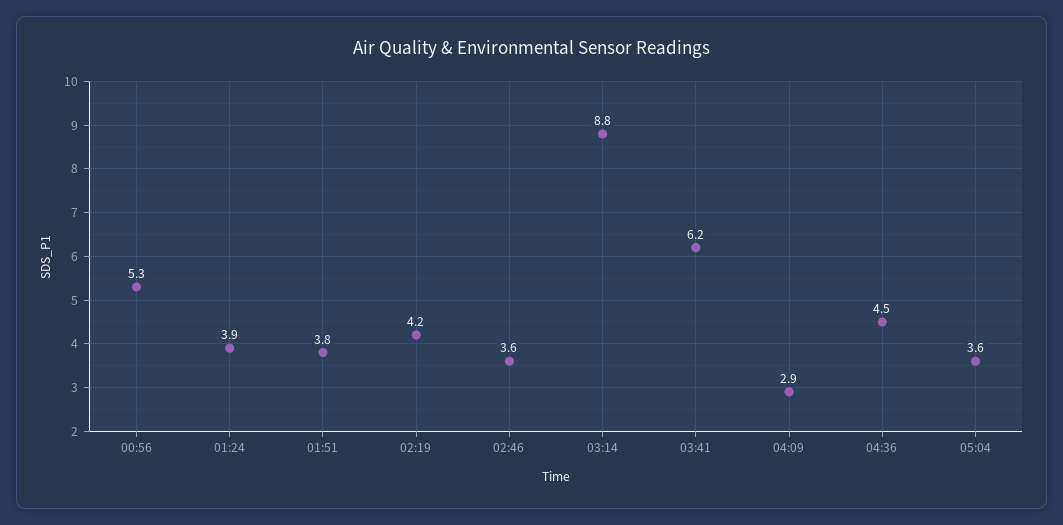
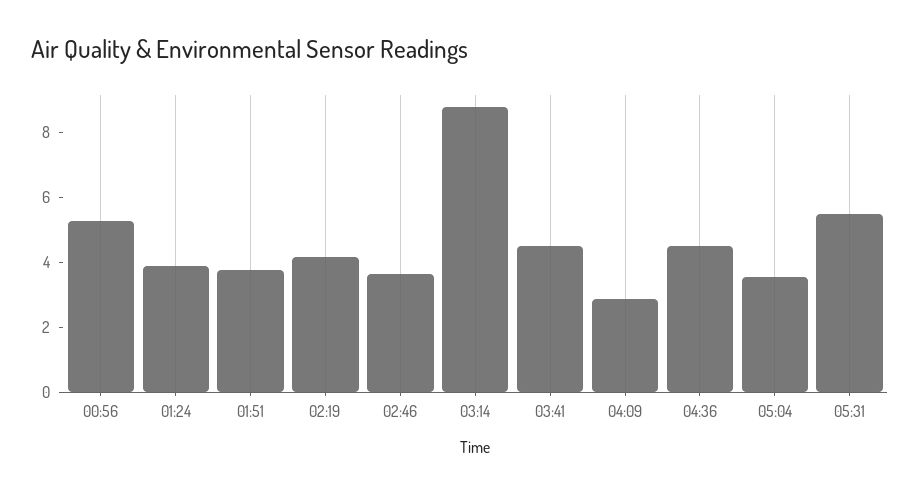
03:41: 6.2 -> 4.5
05:31: none -> 5.5

